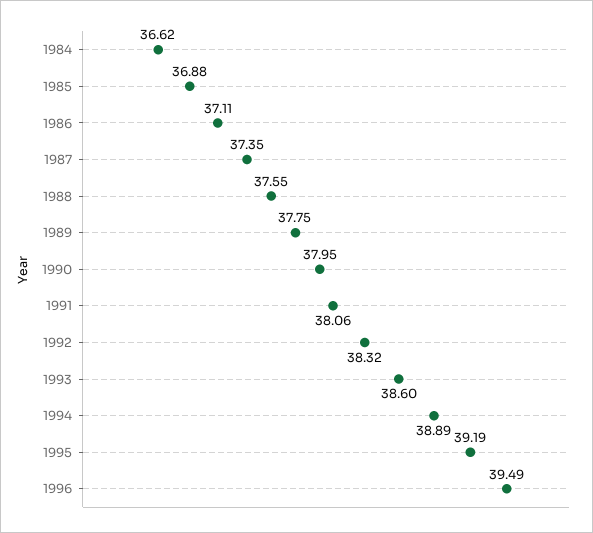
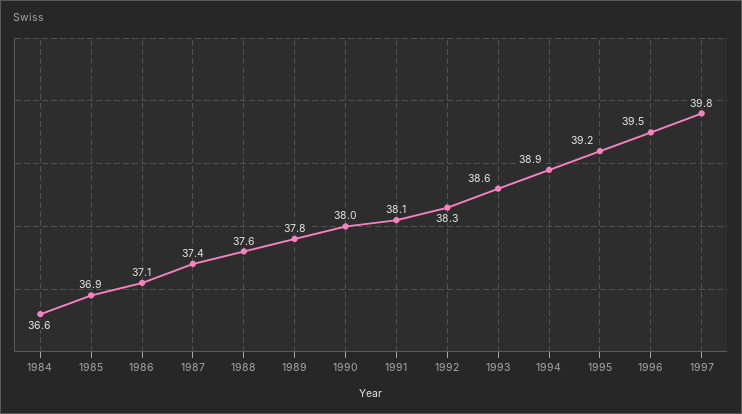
1997: none -> 39.8

